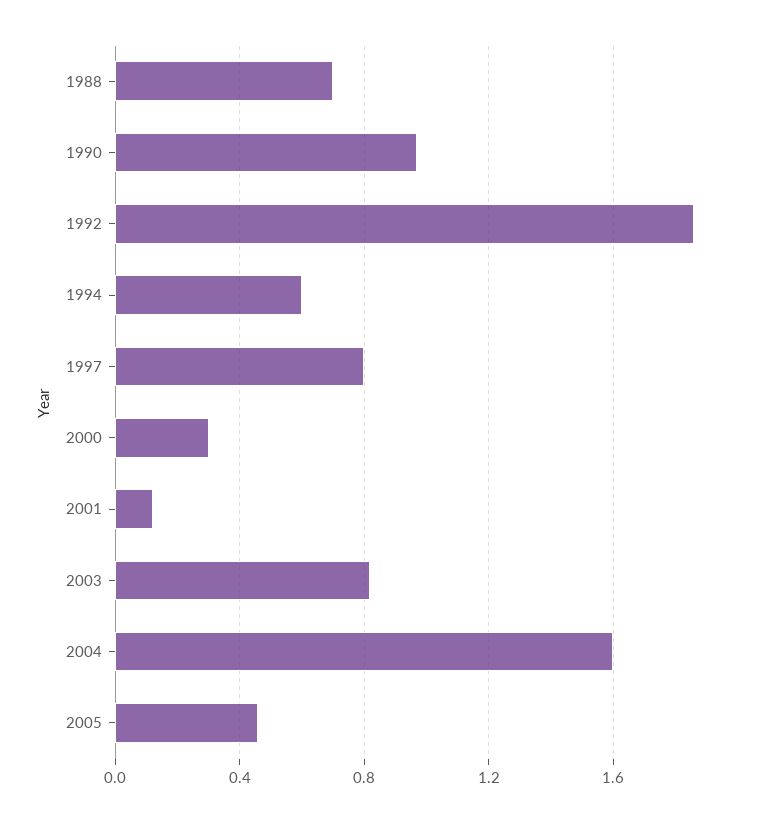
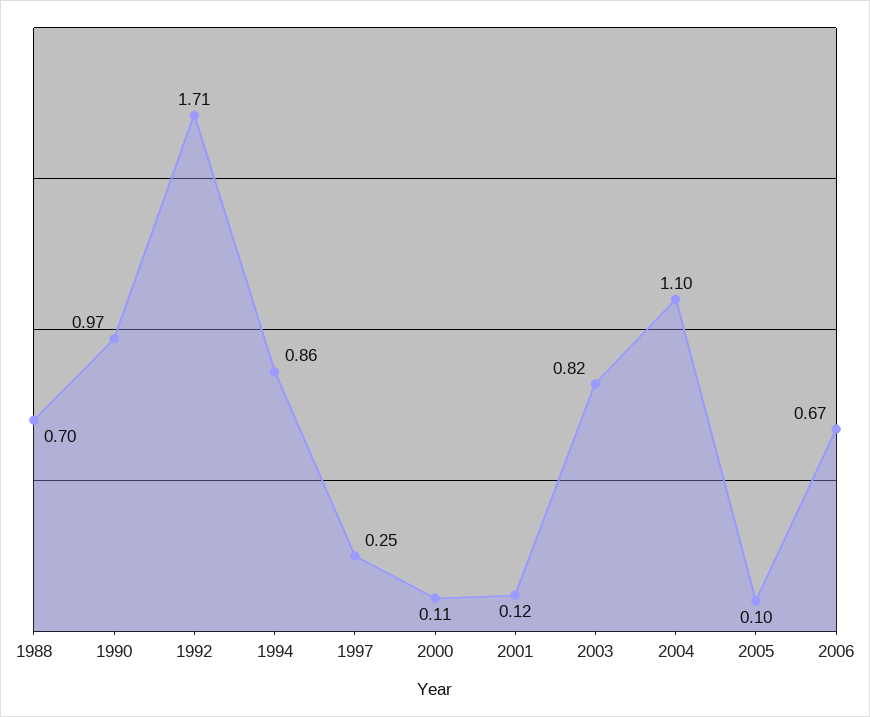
1992: 1.85 -> 1.71
1994: 0.6 -> 0.86
1997: 0.8 -> 0.25
2000: 0.3 -> 0.11
2004: 1.6 -> 1.1
2005: 0.45 -> 0.1
2006: none -> 0.67

